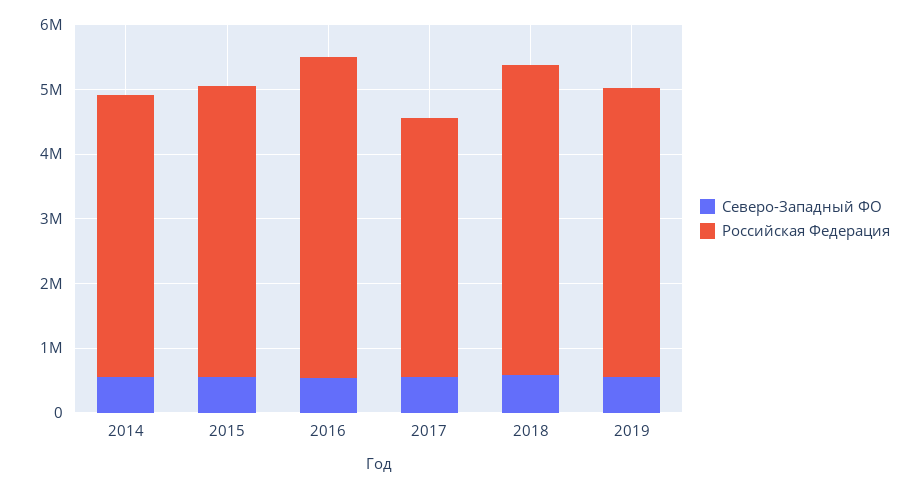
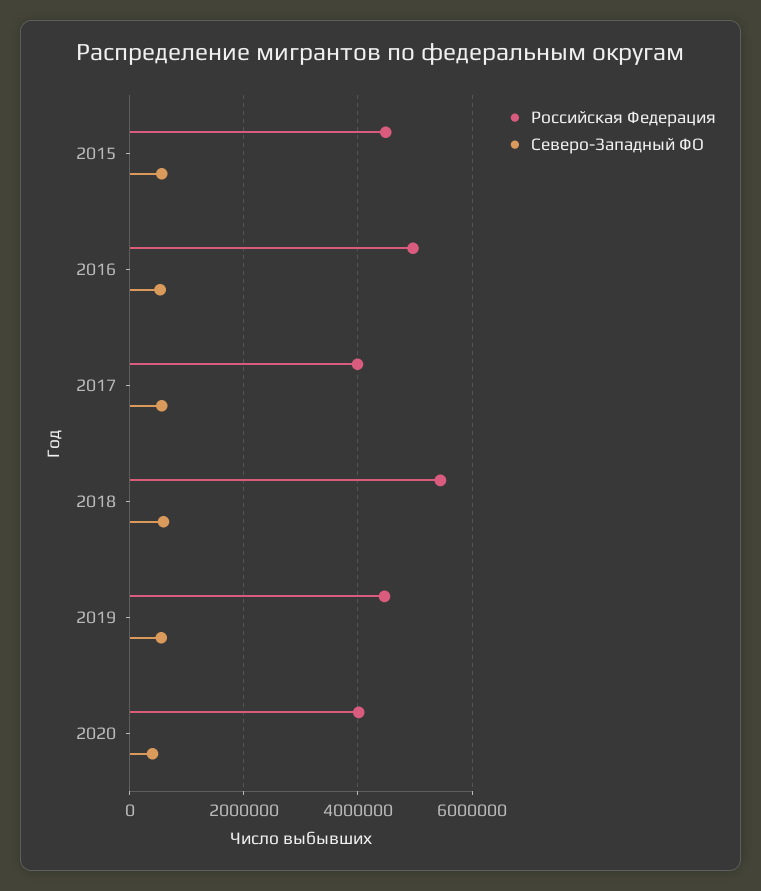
Северо-Западный ФО, 2014: 600000 -> none
Российская Федерация, 2014: 4400000 -> none
Российская Федерация, 2018: 4800000 -> 5400000
Российская Федерация, 2020: none -> 4000000
Северо-Западный ФО, 2020: none -> 400000

